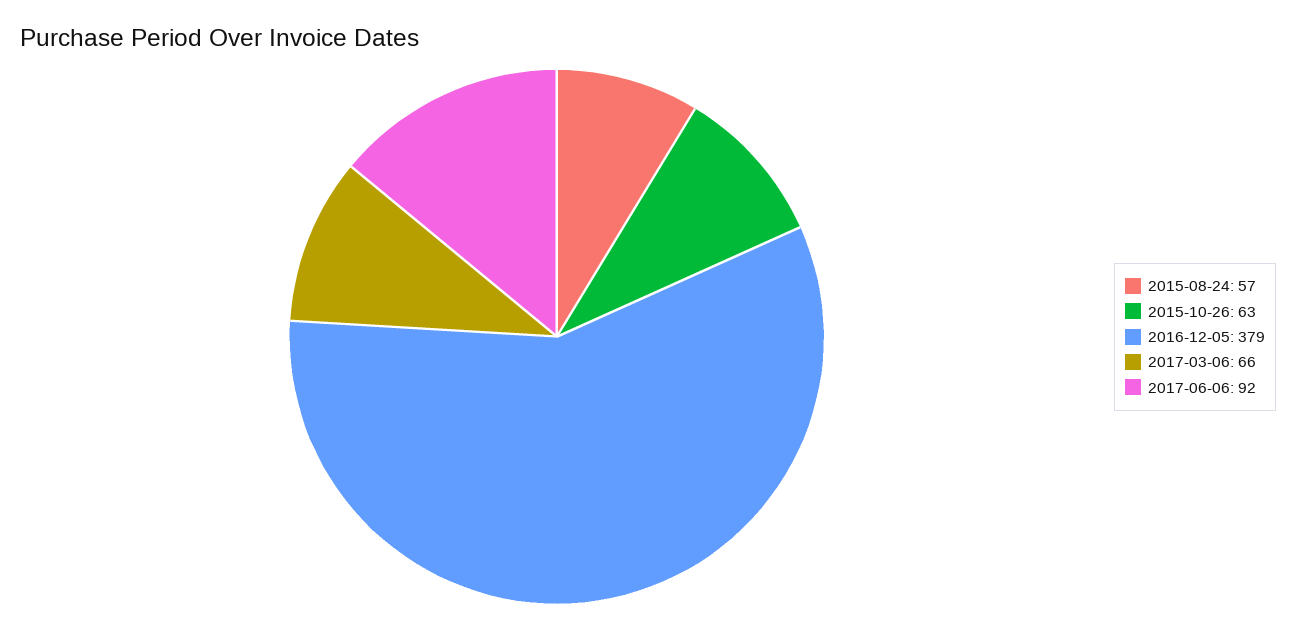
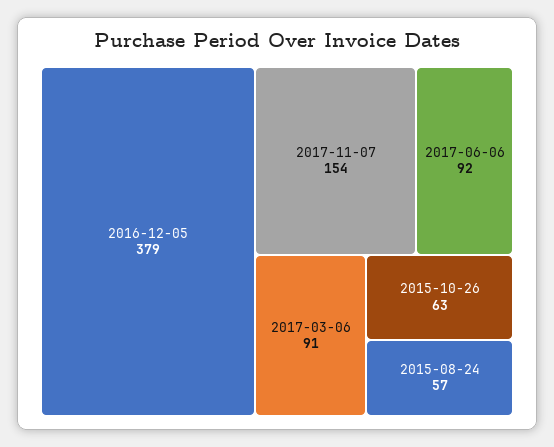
2017-03-06: 66 -> 91
2017-11-07: none -> 154

